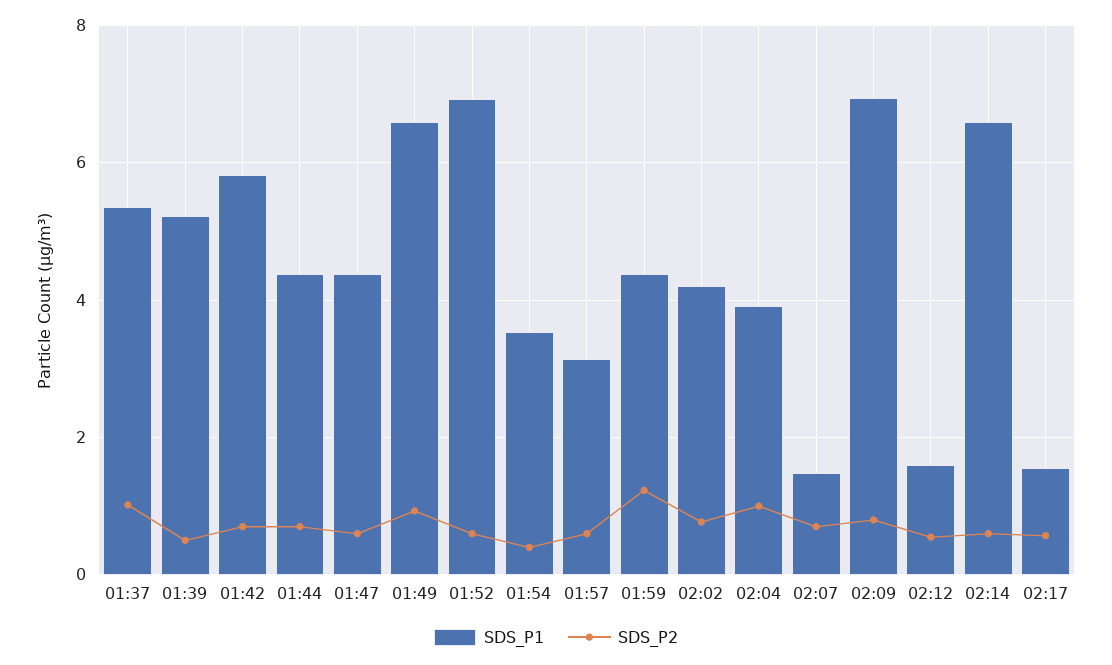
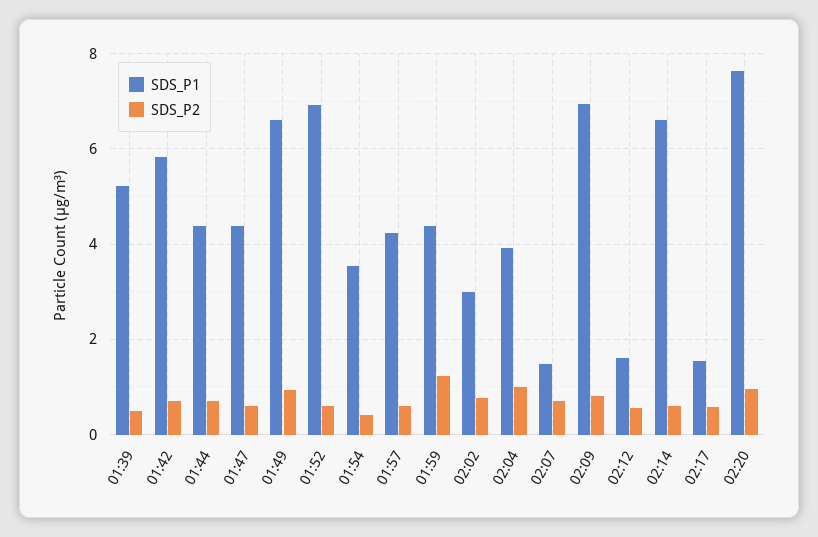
SDS_P1, 01:37: 5.4 -> none
SDS_P2, 01:37: 1 -> none
SDS_P1, 01:57: 3.2 -> 4.2
SDS_P1, 02:02: 4.2 -> 3
SDS_P1, 02:20: none -> 7.6
SDS_P2, 02:20: none -> 1

